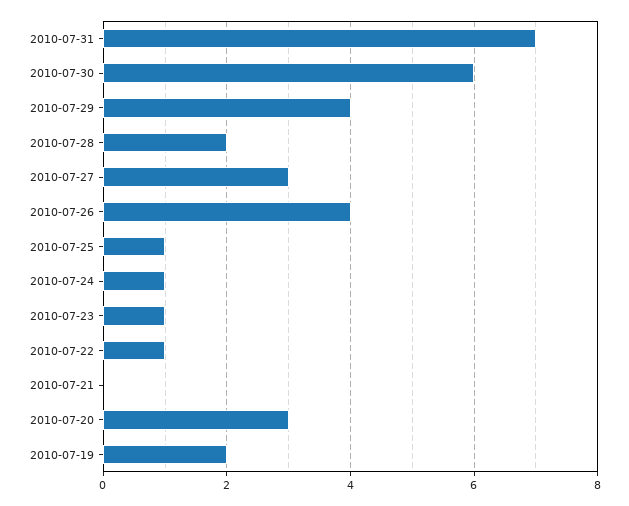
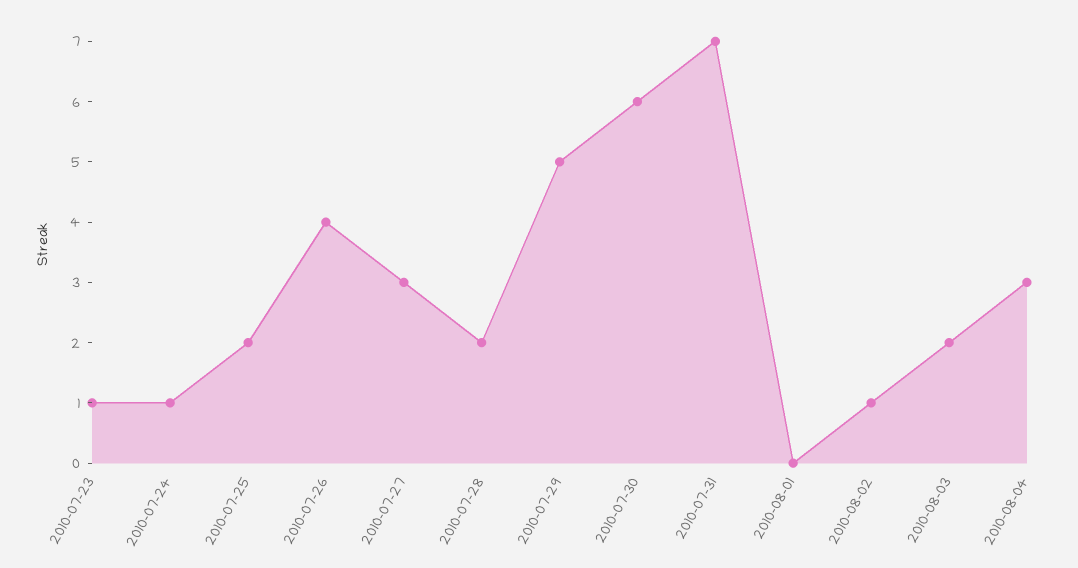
2010-07-29: 4 -> 5
2010-07-25: 1 -> 2
2010-07-22: 1 -> none
2010-07-21: 0 -> none
2010-07-20: 3 -> none
2010-07-19: 2 -> none
2010-08-01: none -> 0
2010-08-02: none -> 1
2010-08-03: none -> 2
2010-08-04: none -> 3

